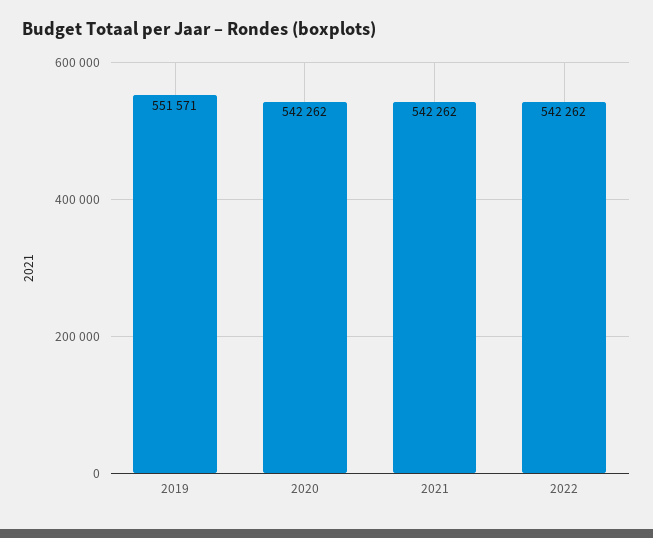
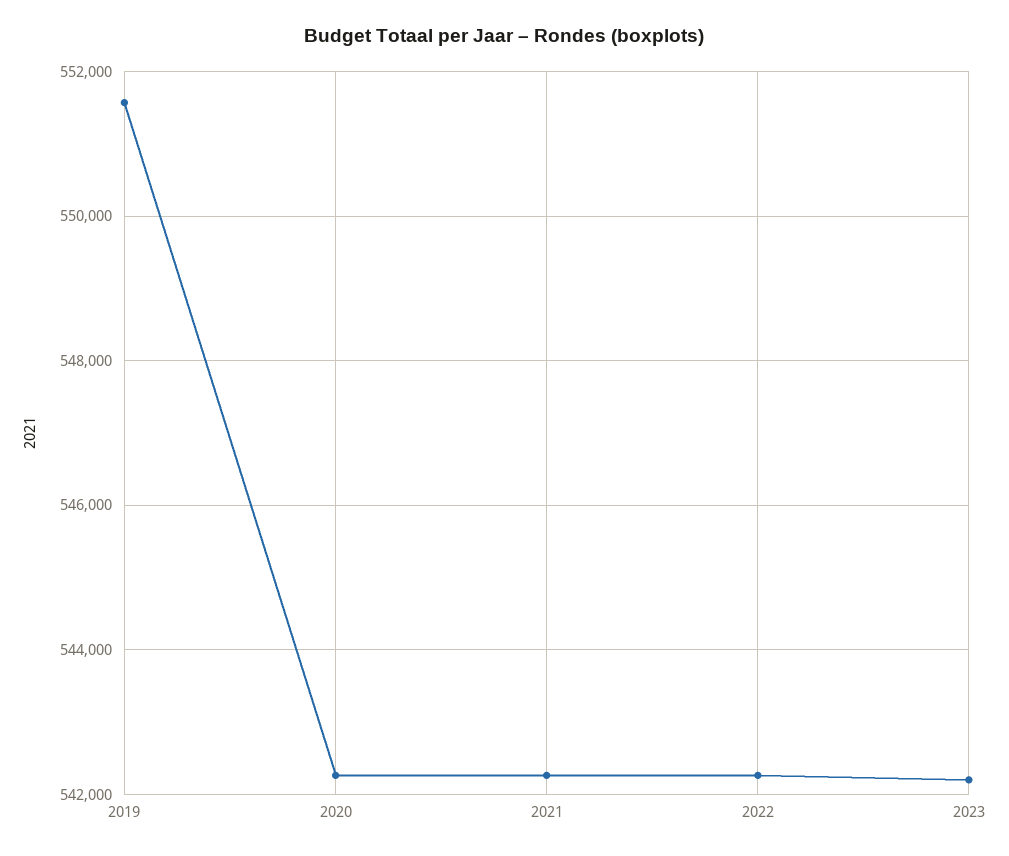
2023: none -> 542200

